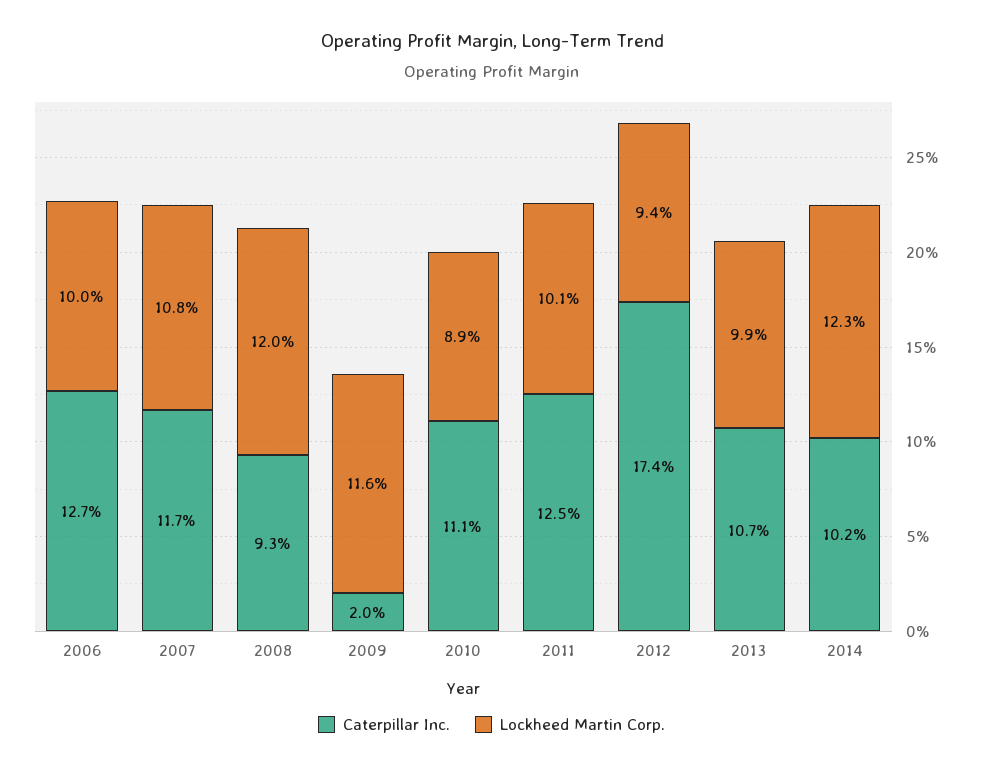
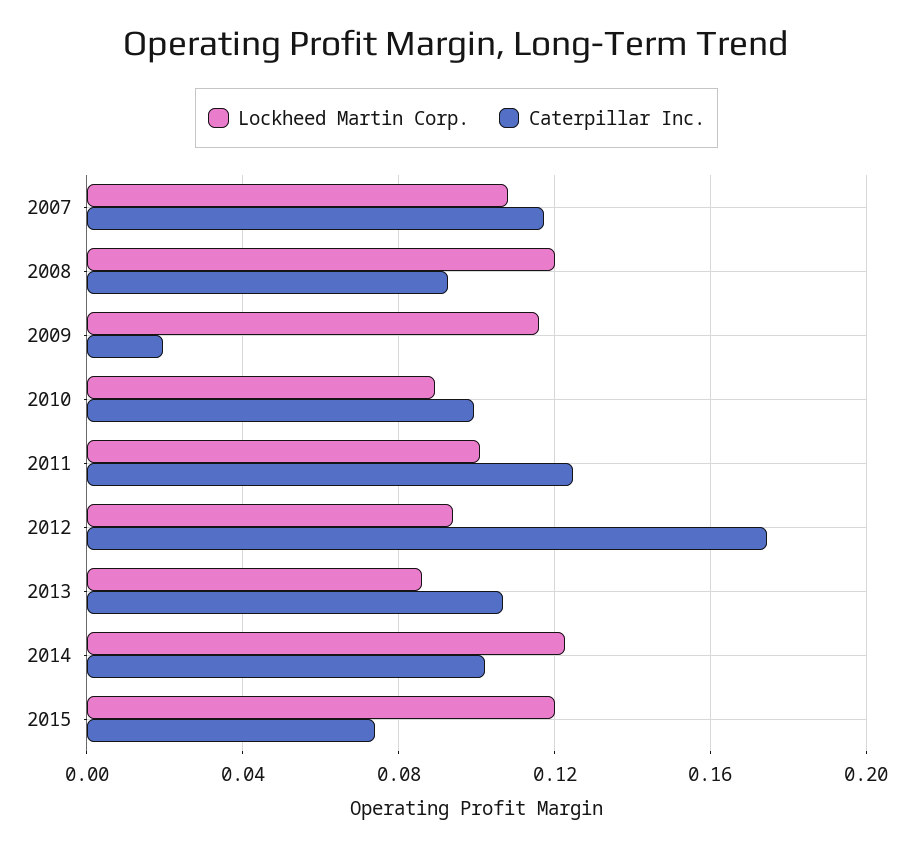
Caterpillar Inc., 2006: 0.127 -> none
Lockheed Martin Corp., 2006: 0.1 -> none
Caterpillar Inc., 2010: 0.111 -> 0.1
Lockheed Martin Corp., 2013: 0.099 -> 0.085
Lockheed Martin Corp., 2015: none -> 0.12
Caterpillar Inc., 2015: none -> 0.075

